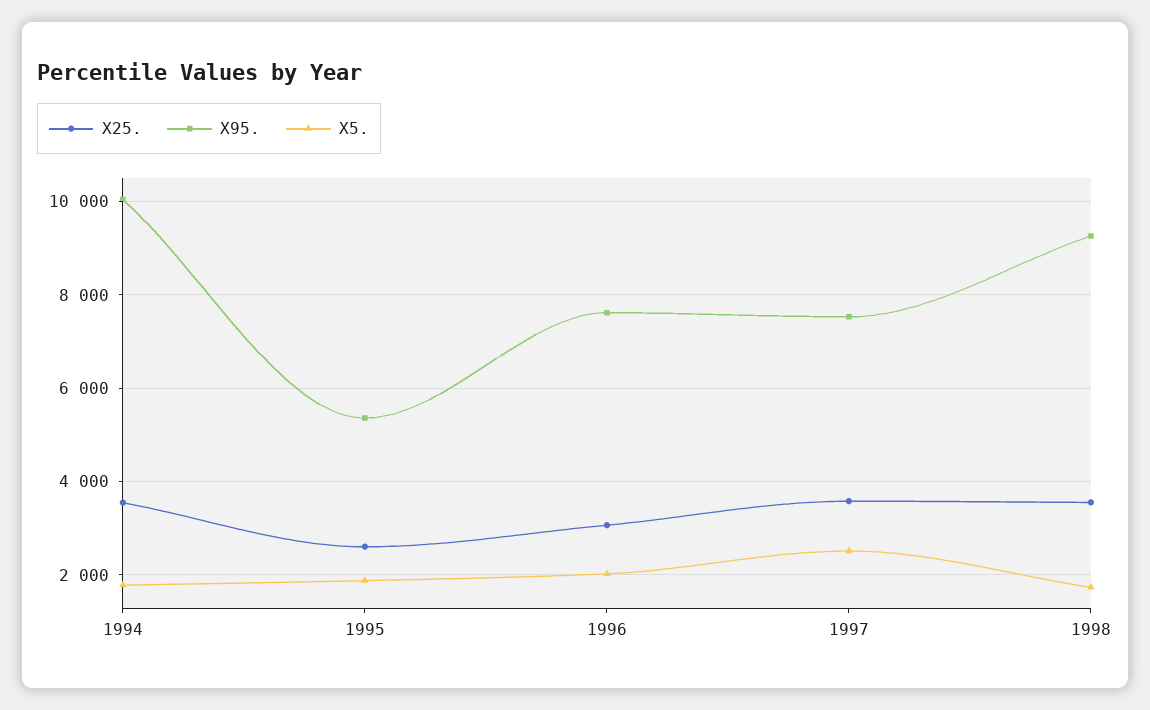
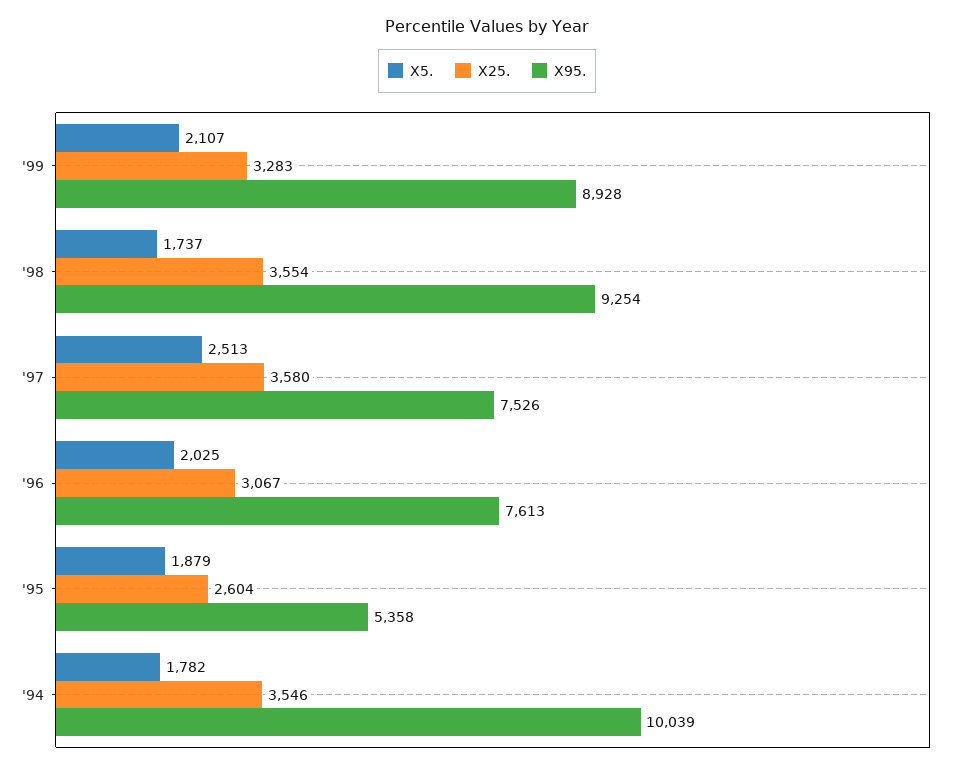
X5., '99: none -> 2107
X25., '99: none -> 3283
X95., '99: none -> 8928

